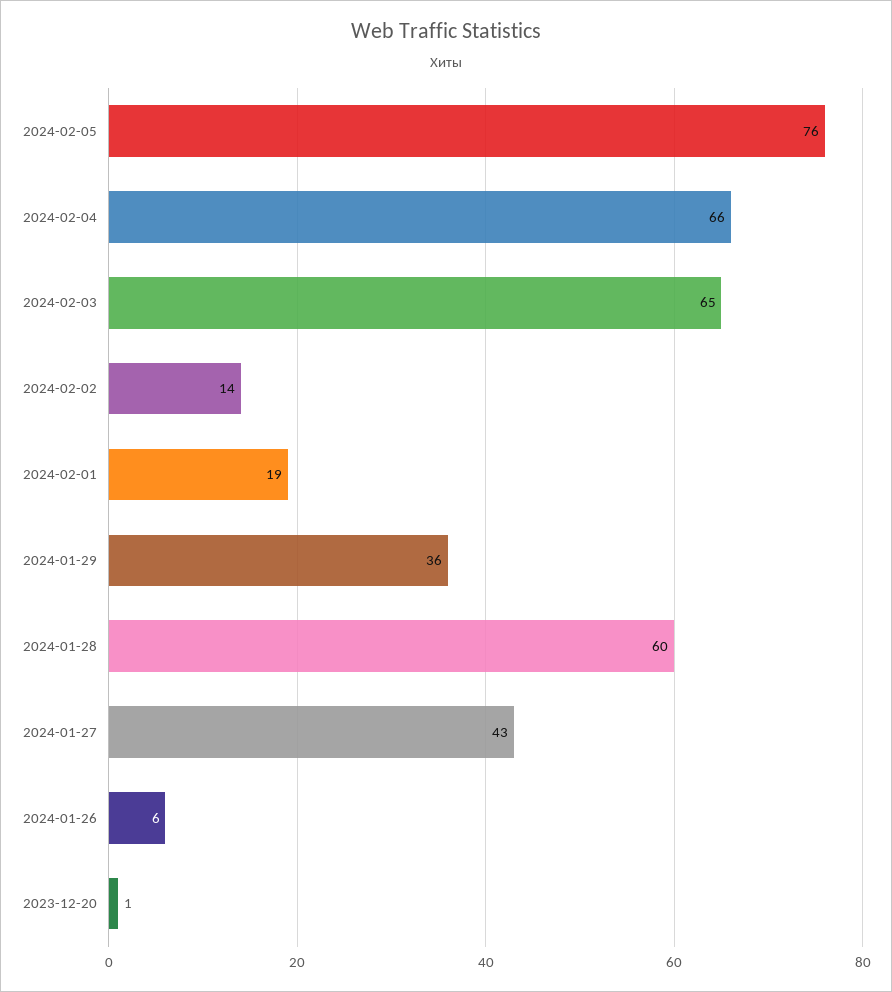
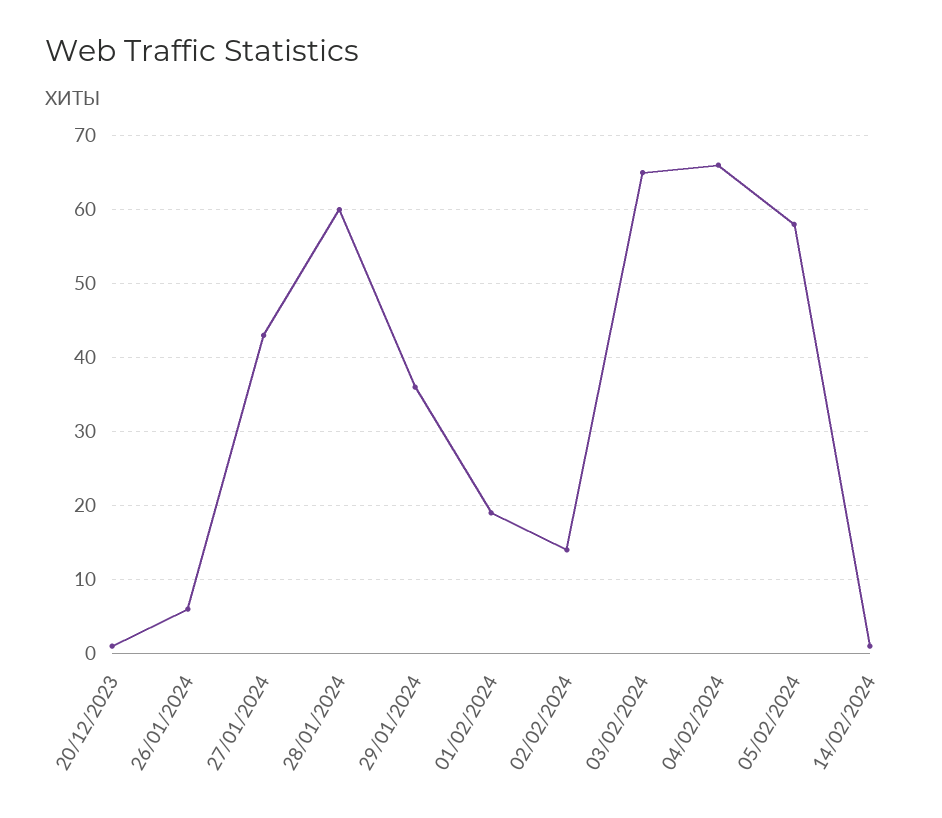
2024-02-05: 76 -> 58
14/02/2024: none -> 1

